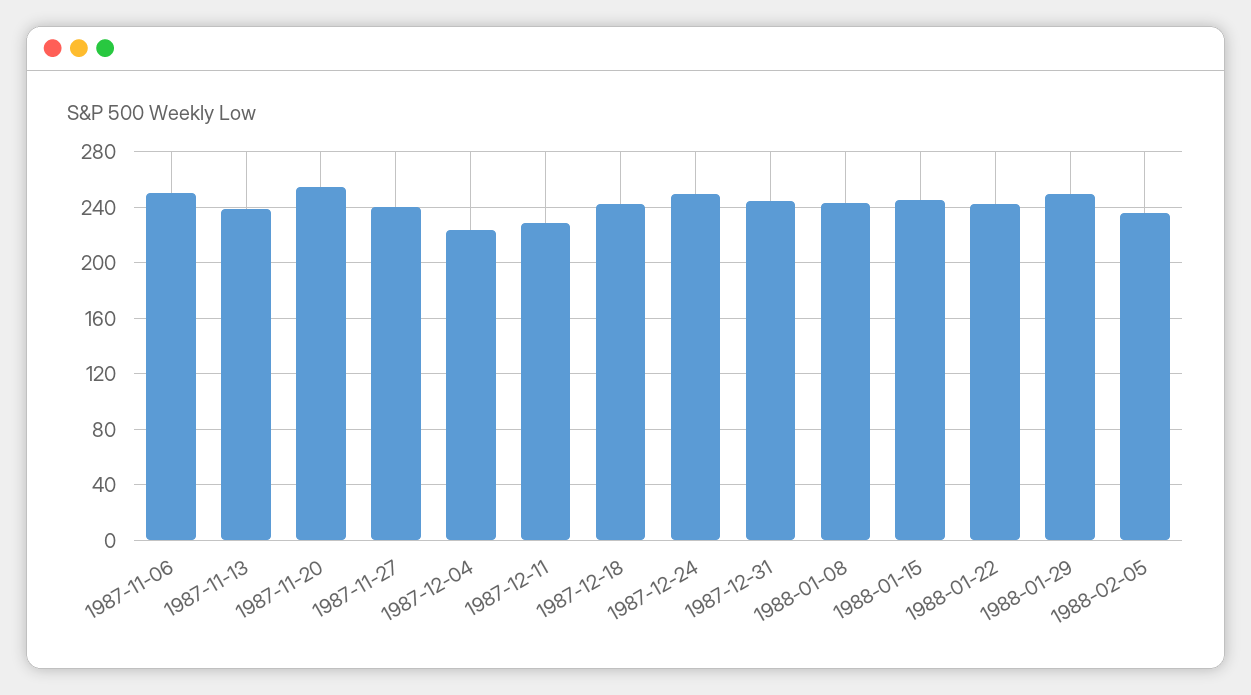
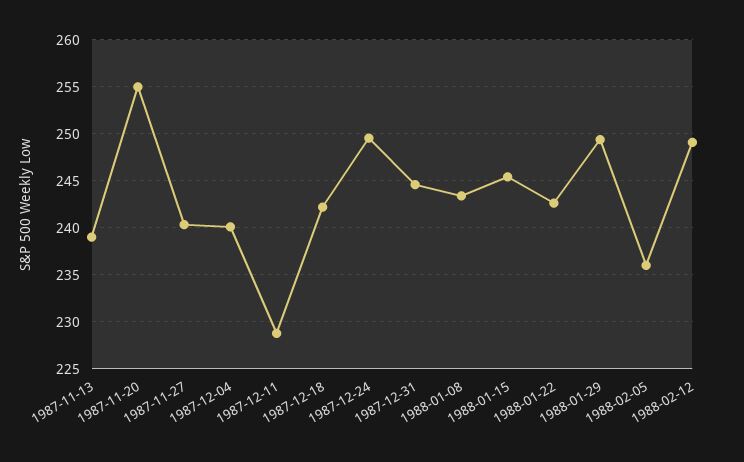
1987-11-06: 250 -> none
1987-12-04: 225 -> 240
1988-02-12: none -> 249

